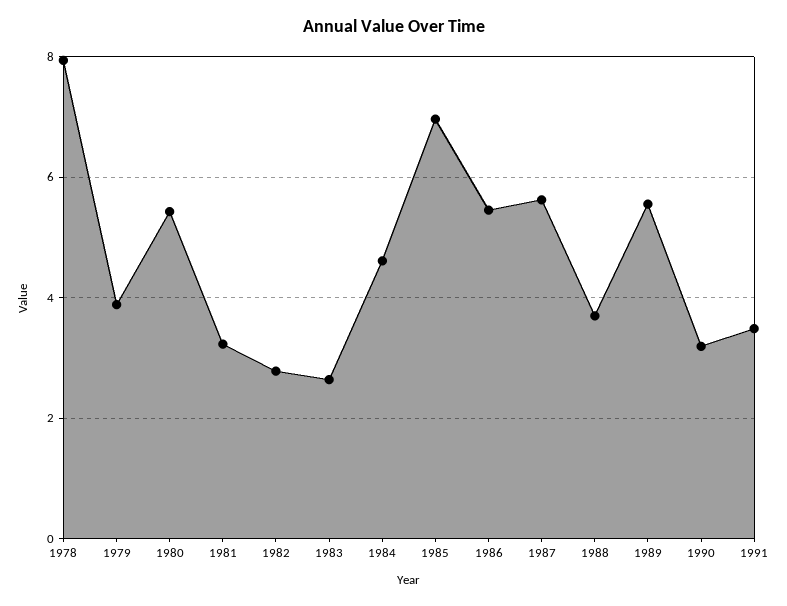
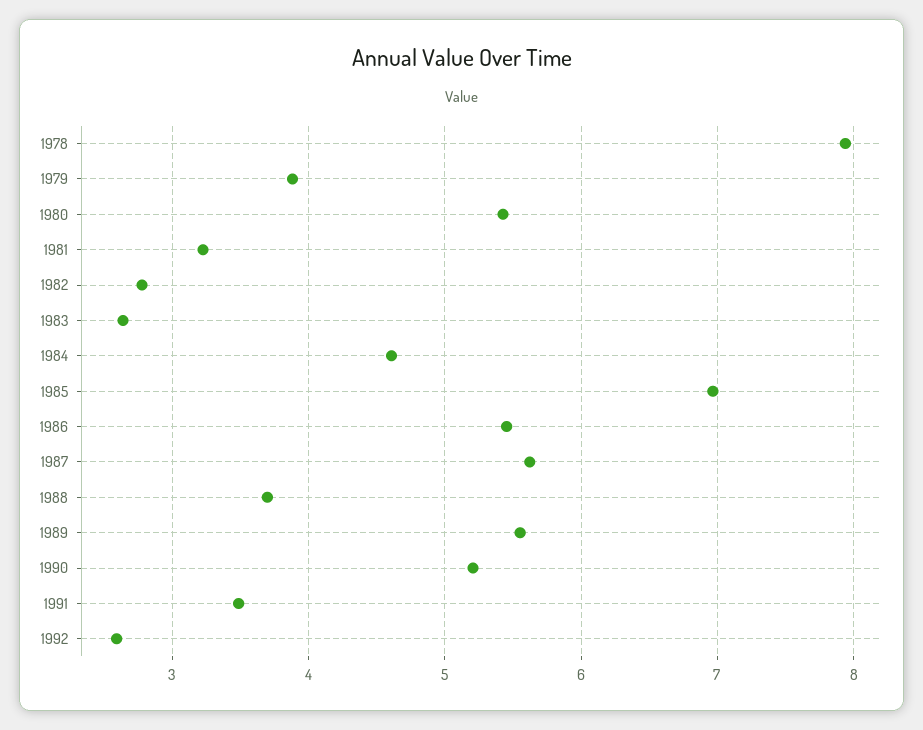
1990: 3.2 -> 5.2
1992: none -> 2.6

